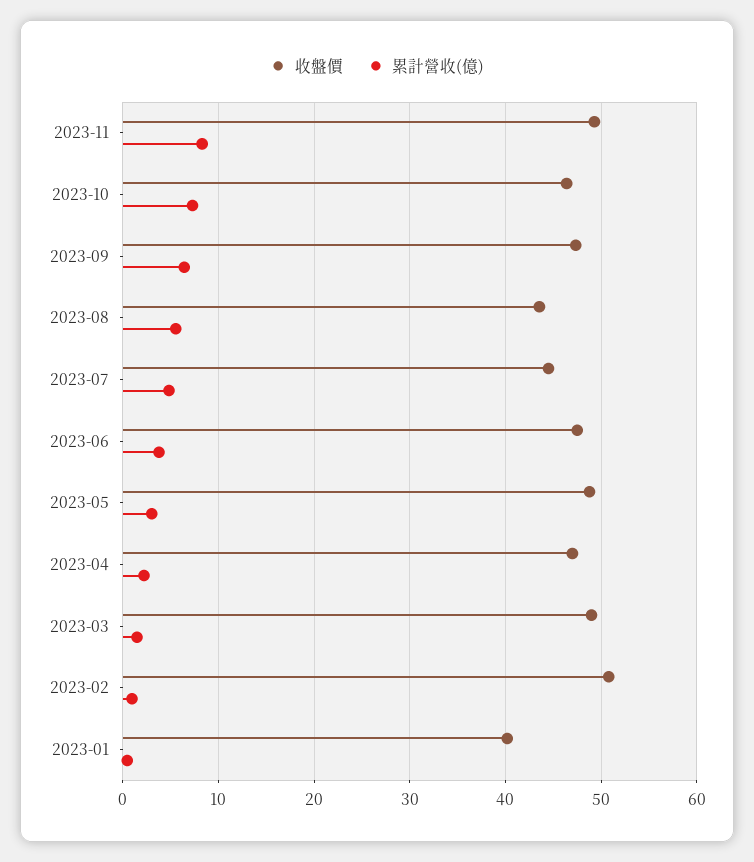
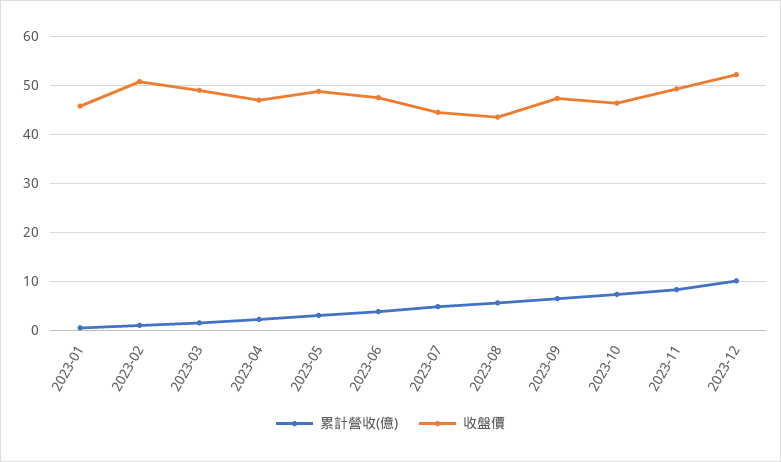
收盤價, 2023-01: 40 -> 46
累計營收(億), 2023-12: none -> 10
收盤價, 2023-12: none -> 52

